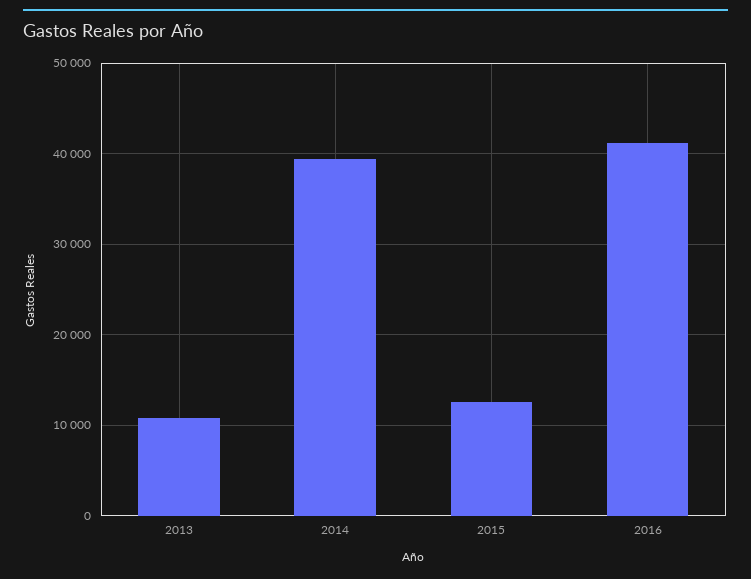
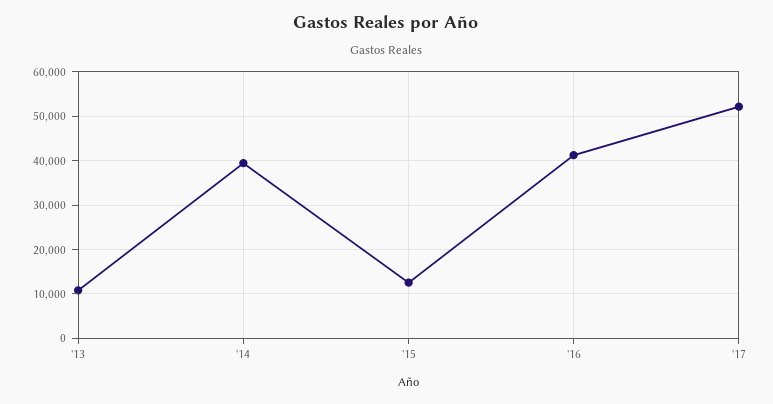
'17: none -> 52000

